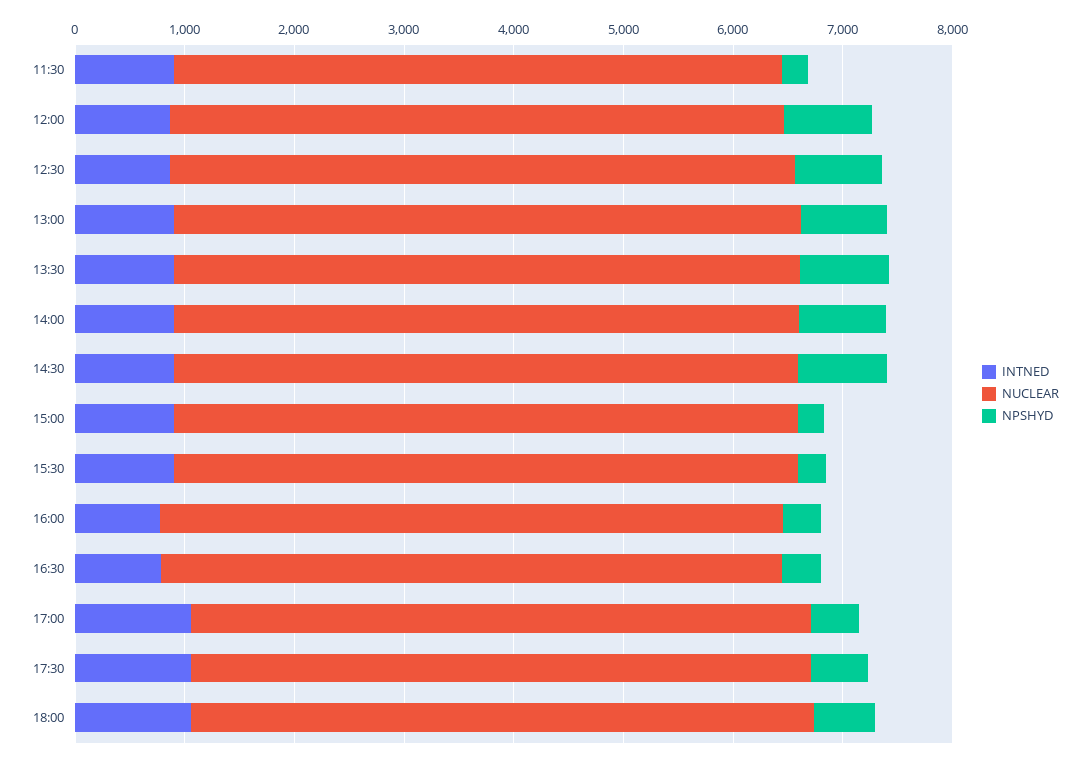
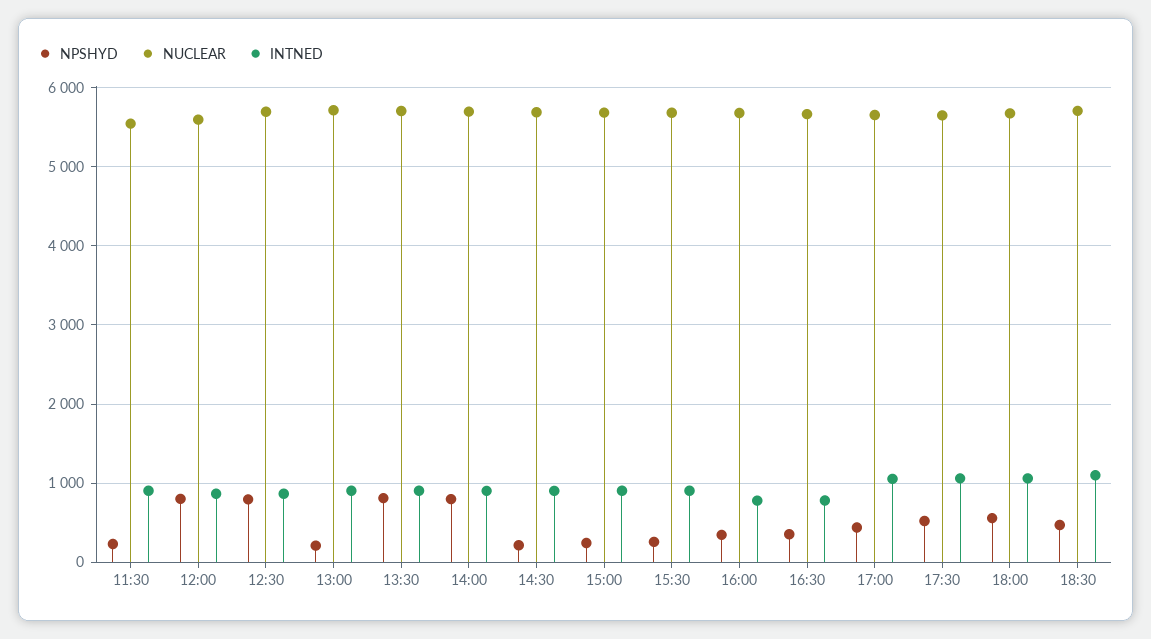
NPSHYD, 13:00: 800 -> 200
NPSHYD, 14:30: 800 -> 200
NPSHYD, 18:30: none -> 500
NUCLEAR, 18:30: none -> 5700
INTNED, 18:30: none -> 1100

